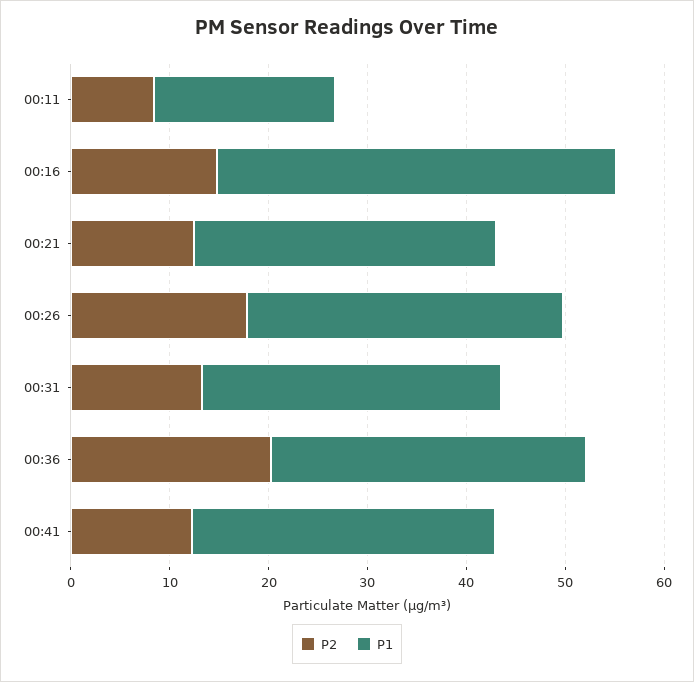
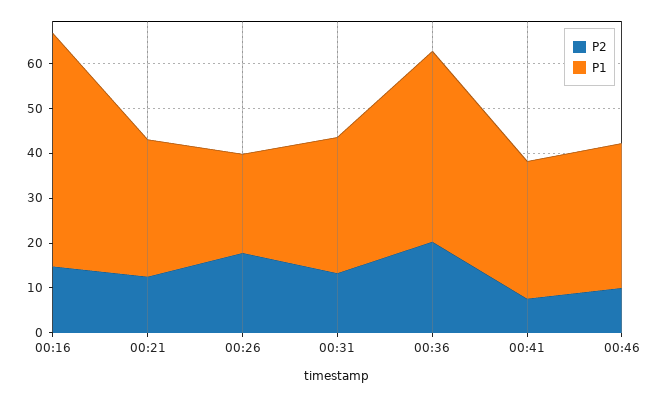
P2, 00:11: 8 -> none
P1, 00:11: 18 -> none
P1, 00:16: 40 -> 52
P1, 00:26: 32 -> 22
P1, 00:36: 32 -> 42
P2, 00:41: 12 -> 8
P2, 00:46: none -> 10
P1, 00:46: none -> 32

